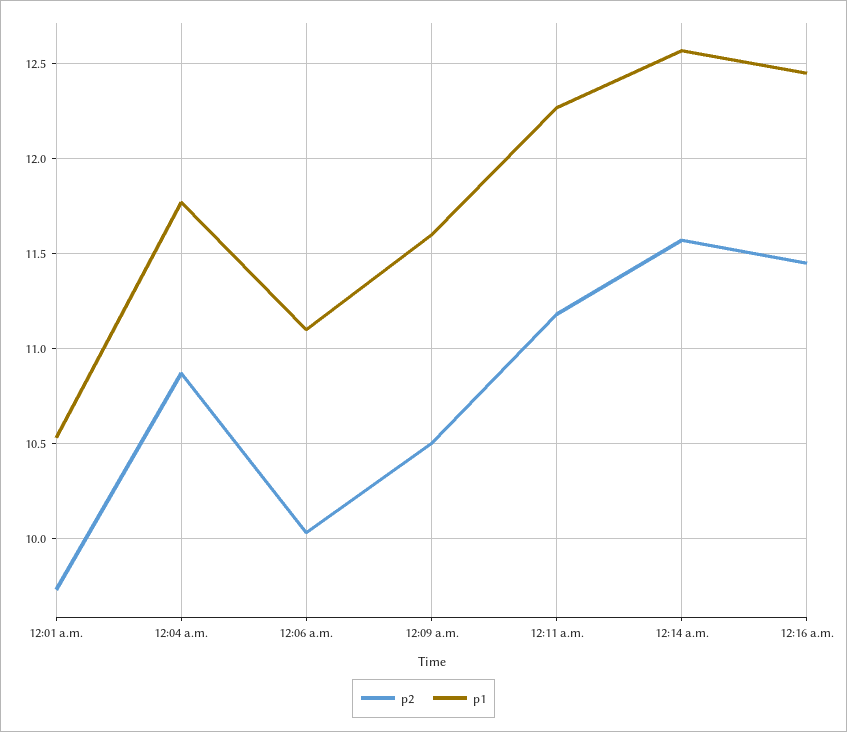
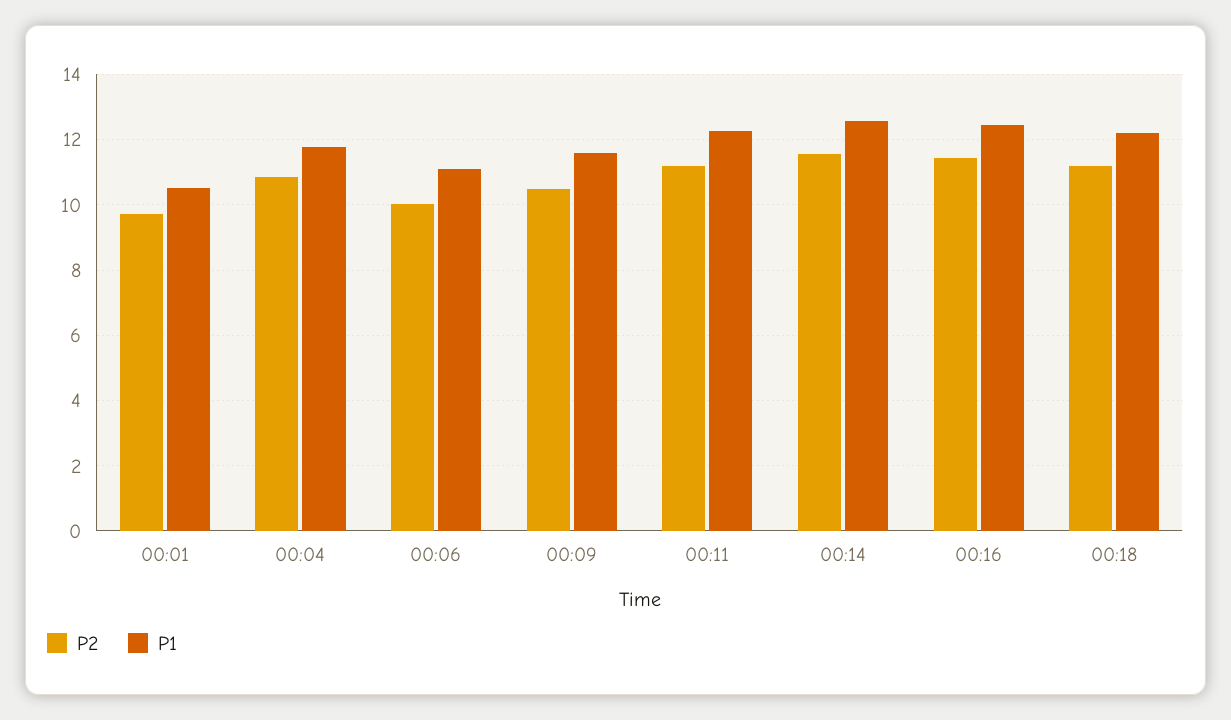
p2, 00:18: none -> 11.2
p1, 00:18: none -> 12.2

